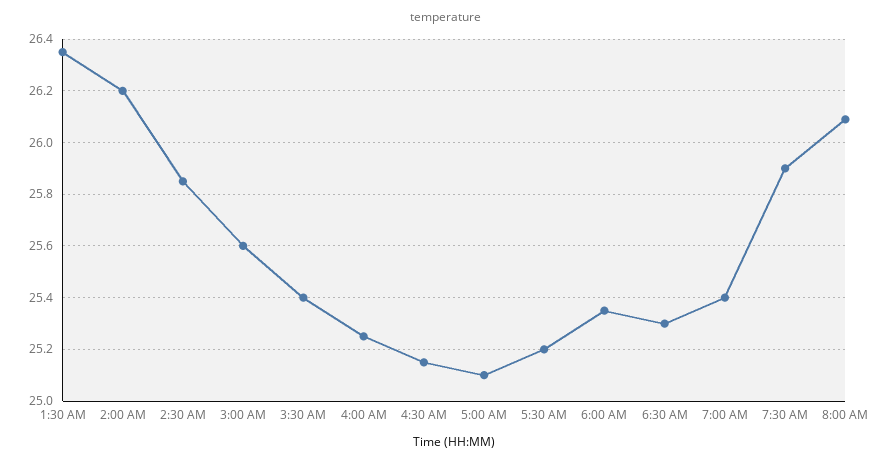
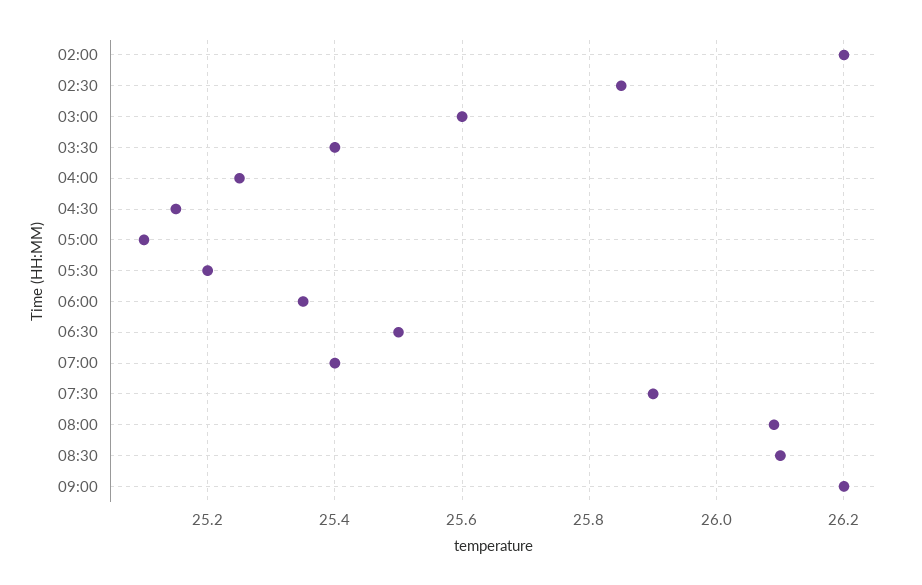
1:30 AM: 26.35 -> none
6:30 AM: 25.3 -> 25.5
08:30: none -> 26.1
09:00: none -> 26.2

